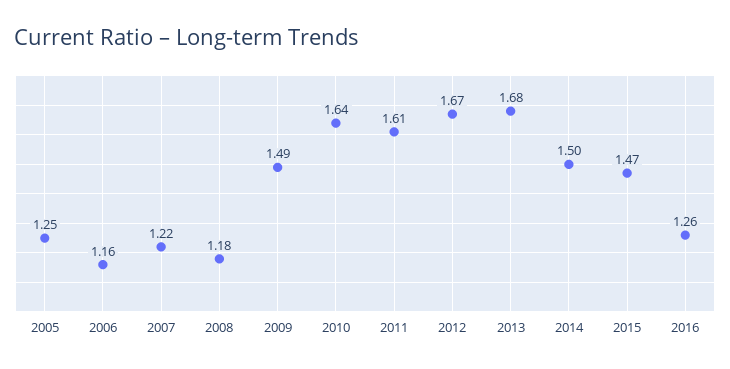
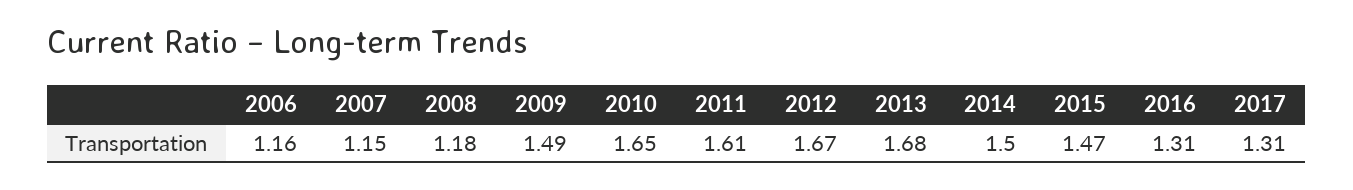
2005: 1.25 -> none
2007: 1.22 -> 1.15
2010: 1.64 -> 1.65
2016: 1.26 -> 1.31
2017: none -> 1.31

